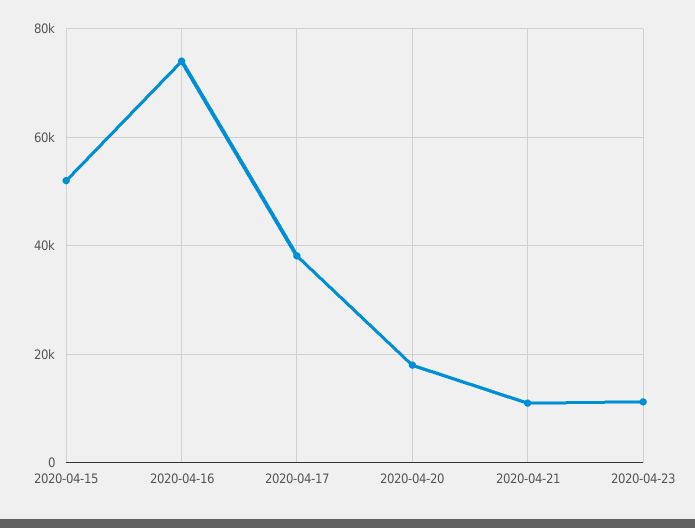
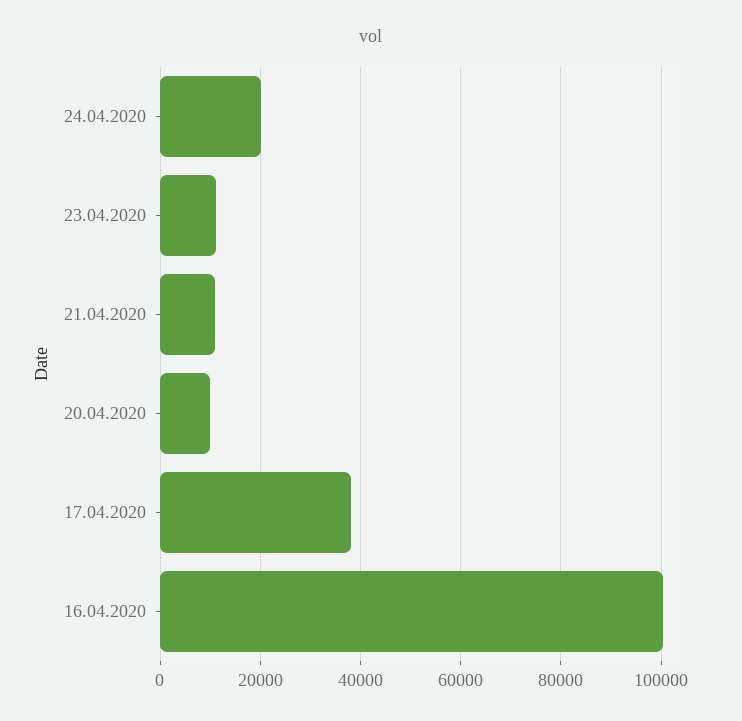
2020-04-15: 52000 -> none
2020-04-16: 74000 -> 100000
2020-04-20: 18000 -> 10000
24.04.2020: none -> 20000

